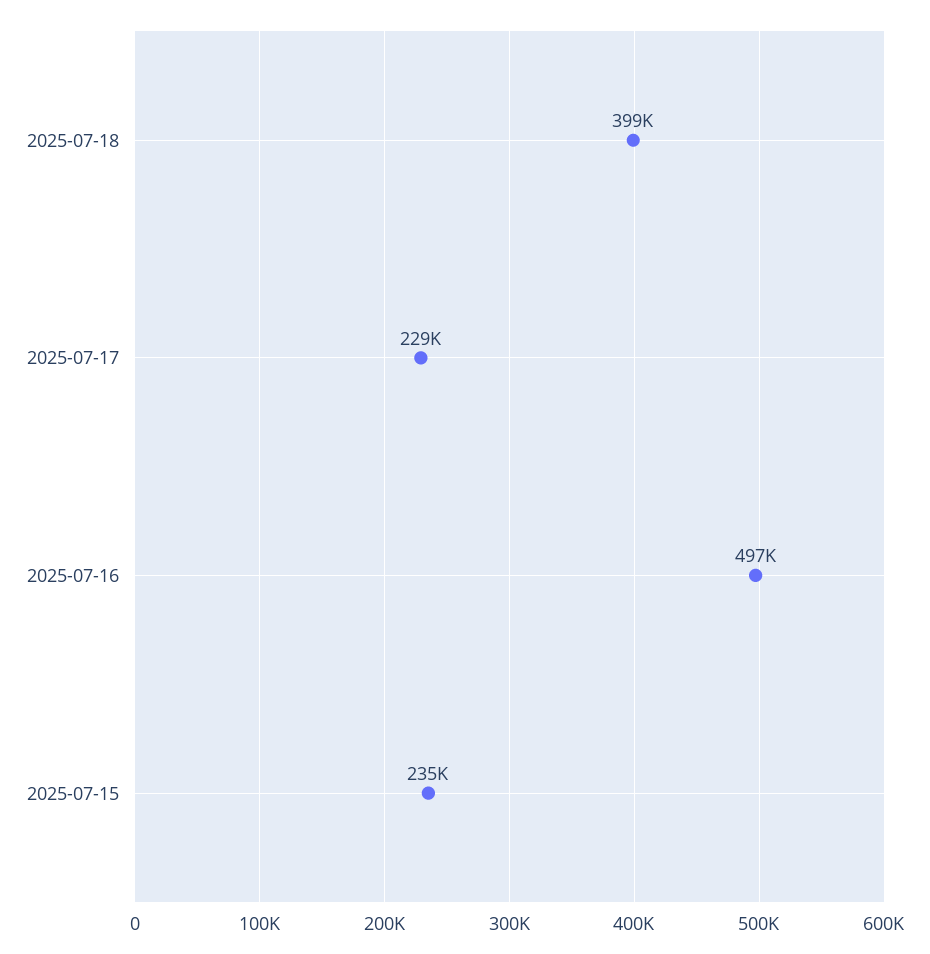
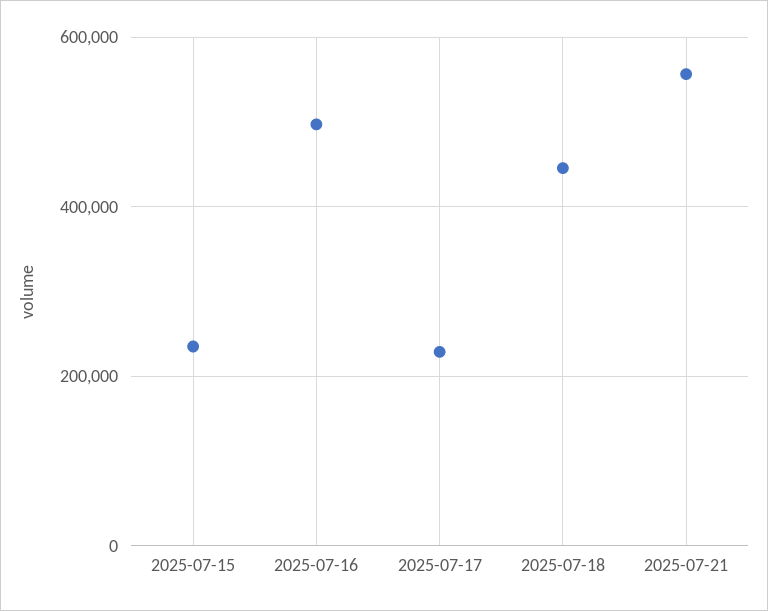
2025-07-18: 399000 -> 440000
2025-07-21: none -> 560000

